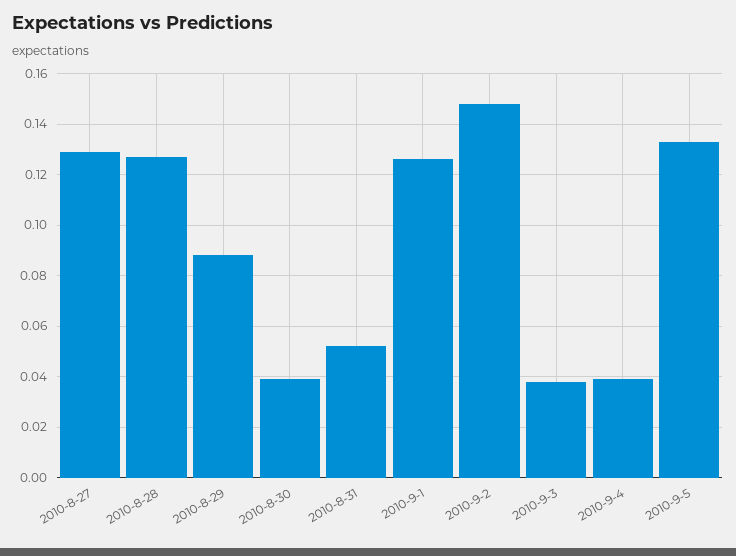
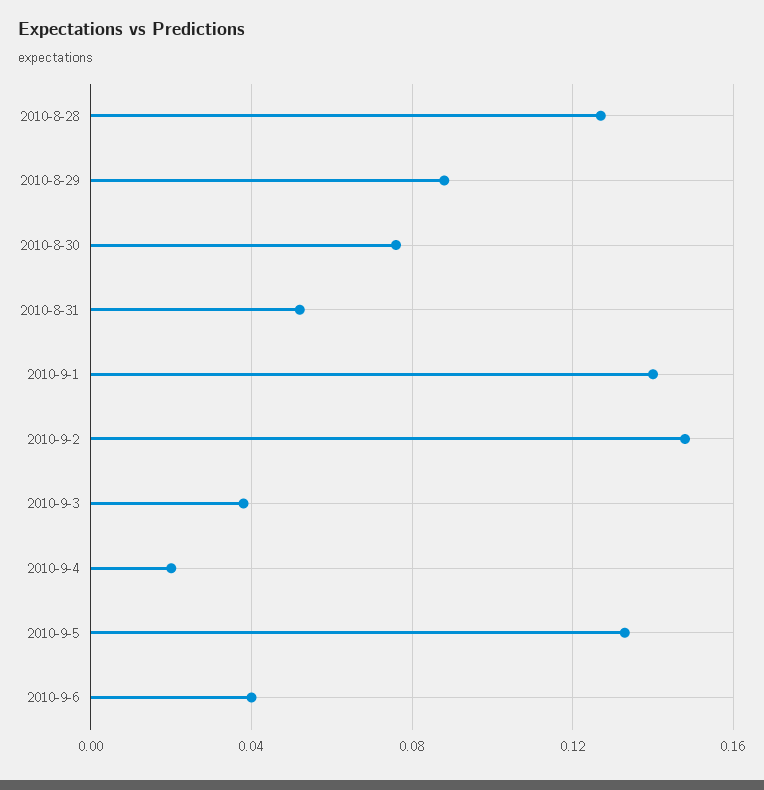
2010-8-27: 0.13 -> none
2010-8-30: 0.04 -> 0.075
2010-9-1: 0.125 -> 0.14
2010-9-4: 0.04 -> 0.02
2010-9-6: none -> 0.04

